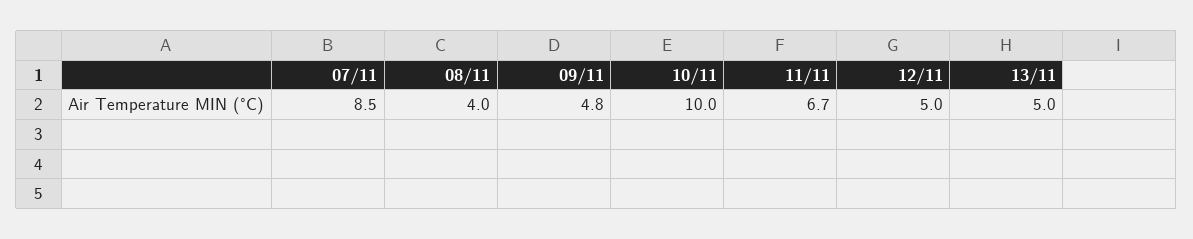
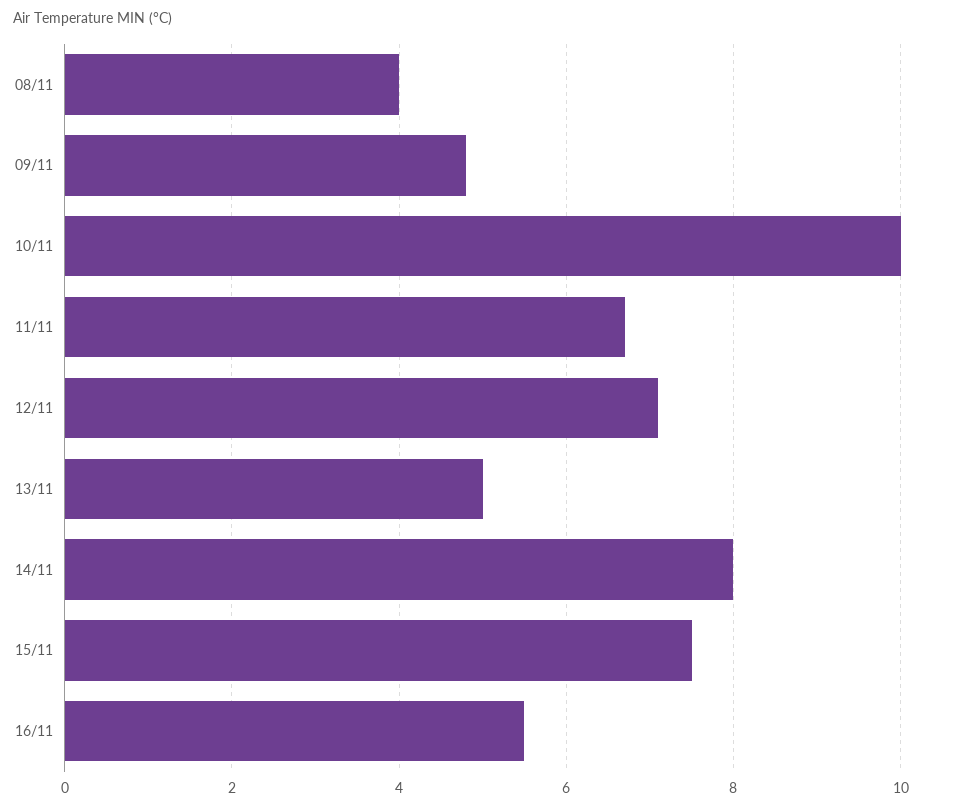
07/11: 8.5 -> none
12/11: 5 -> 7
14/11: none -> 8
15/11: none -> 7.5
16/11: none -> 5.5

